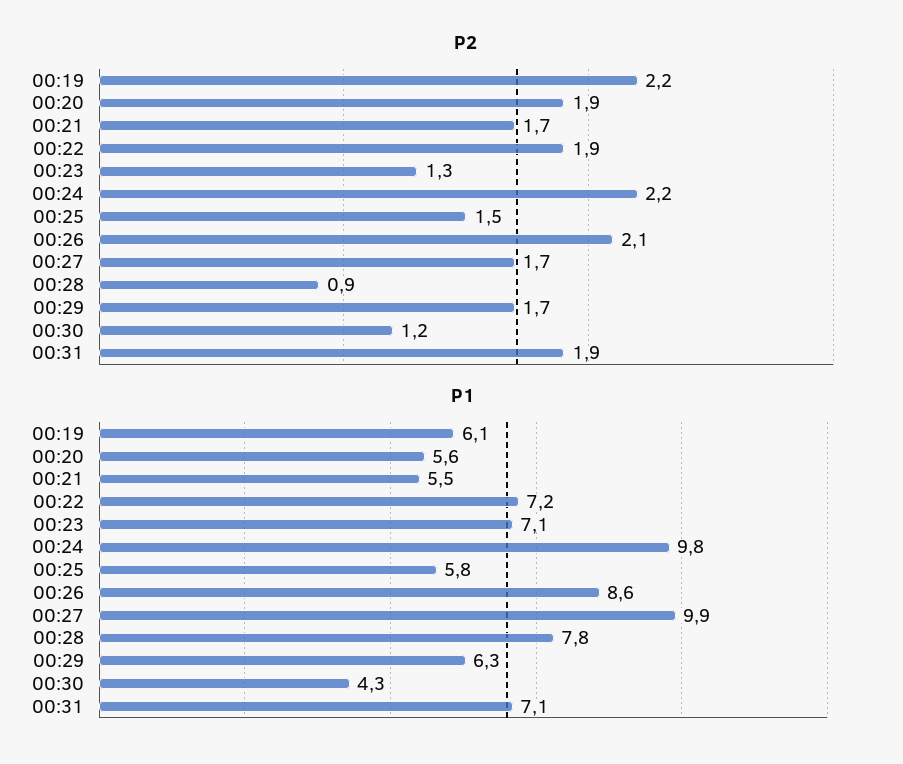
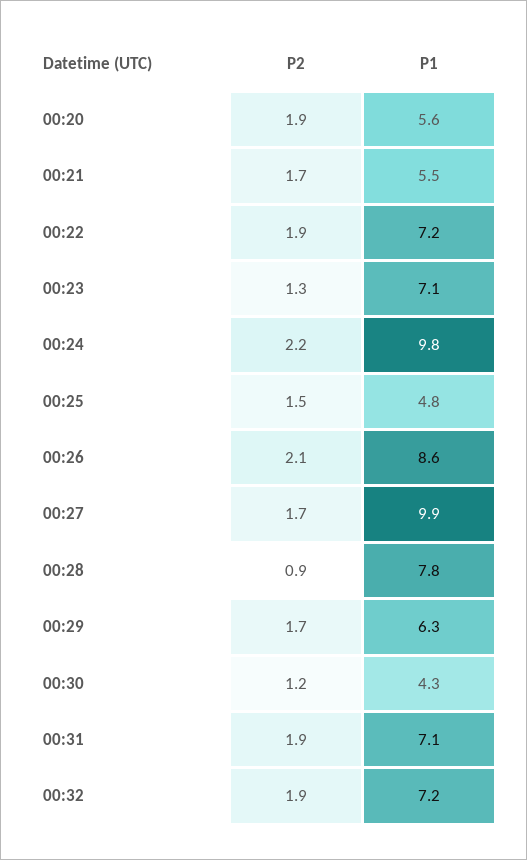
P2, 00:19: 2.2 -> none
P1, 00:19: 6.1 -> none
P1, 00:25: 5.8 -> 4.8
P2, 00:32: none -> 1.9
P1, 00:32: none -> 7.2

